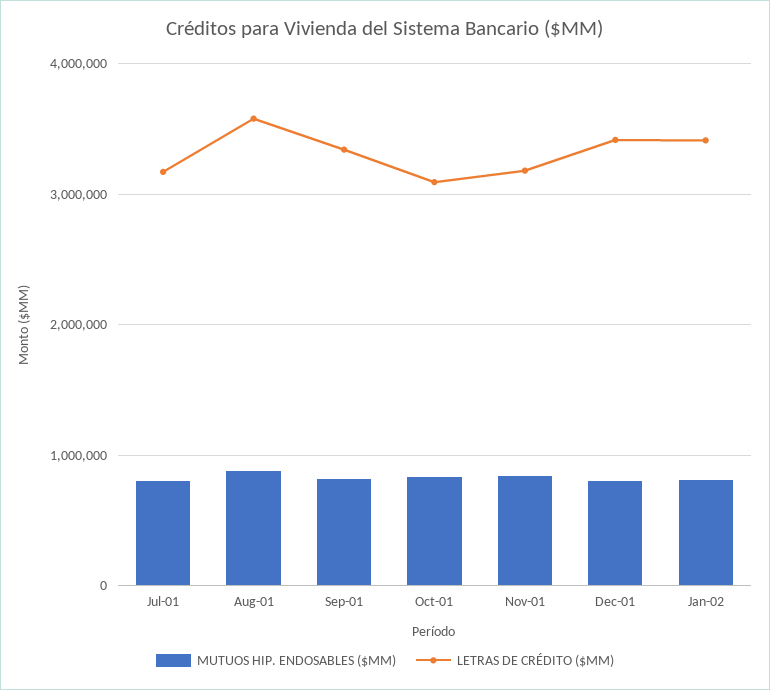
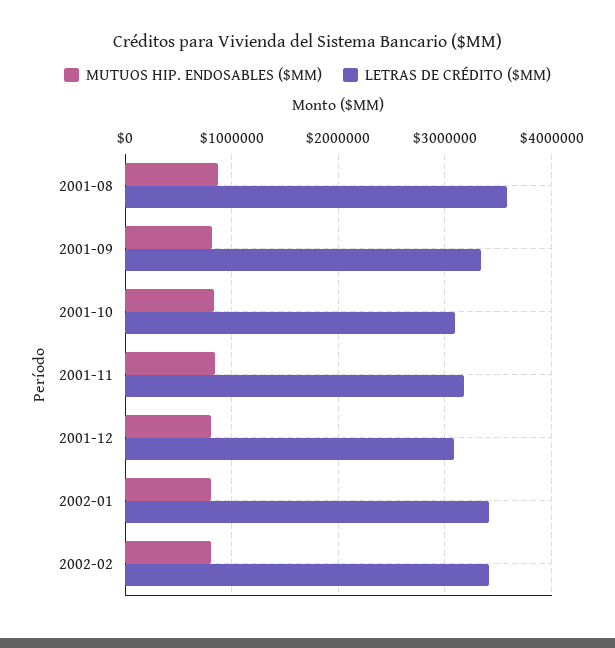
MUTUOS HIP. ENDOSABLES ($MM), Jul-01: 800000 -> none
LETRAS DE CRÉDITO ($MM), Jul-01: 3200000 -> none
LETRAS DE CRÉDITO ($MM), Dec-01: 3400000 -> 3100000
MUTUOS HIP. ENDOSABLES ($MM), 2002-02: none -> 800000
LETRAS DE CRÉDITO ($MM), 2002-02: none -> 3400000

